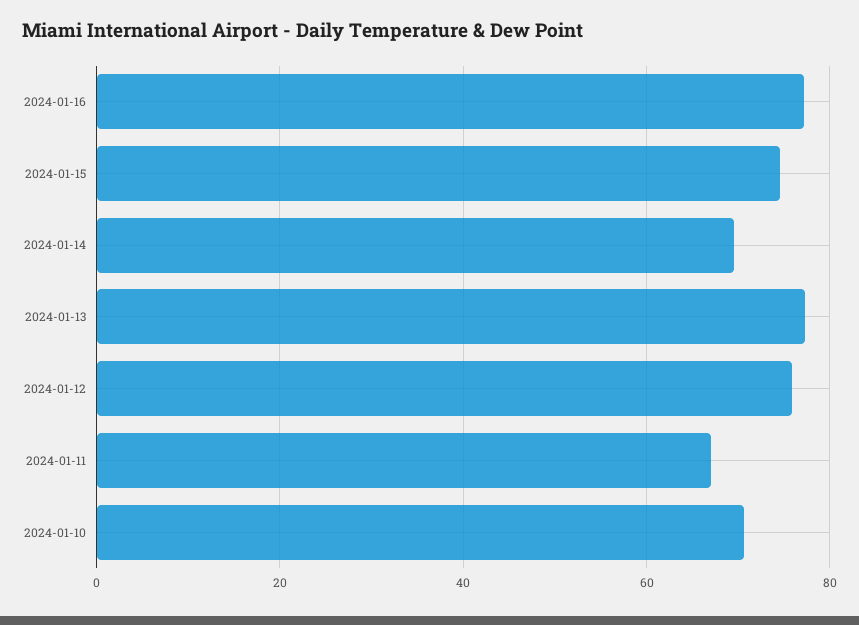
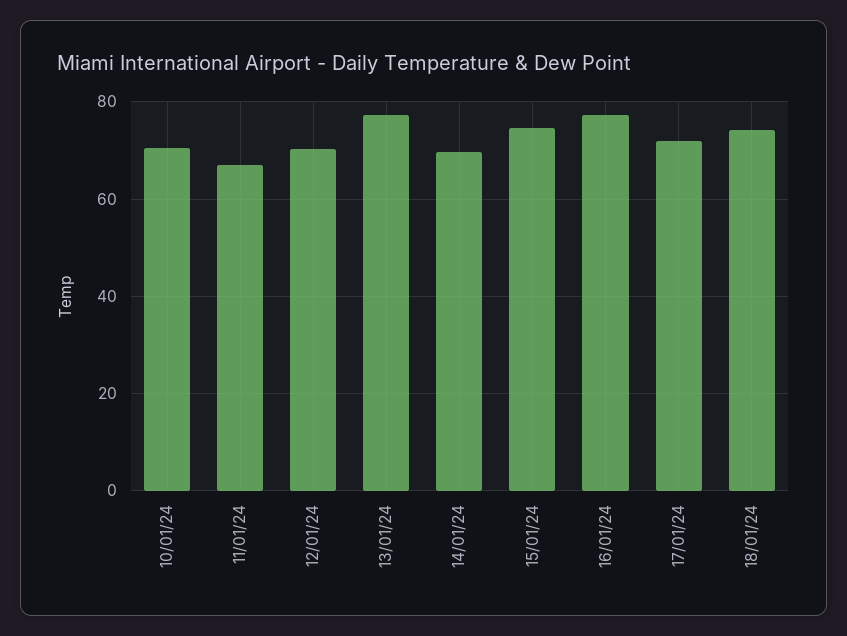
2024-01-12: 76 -> 70
17/01/24: none -> 72
18/01/24: none -> 74

